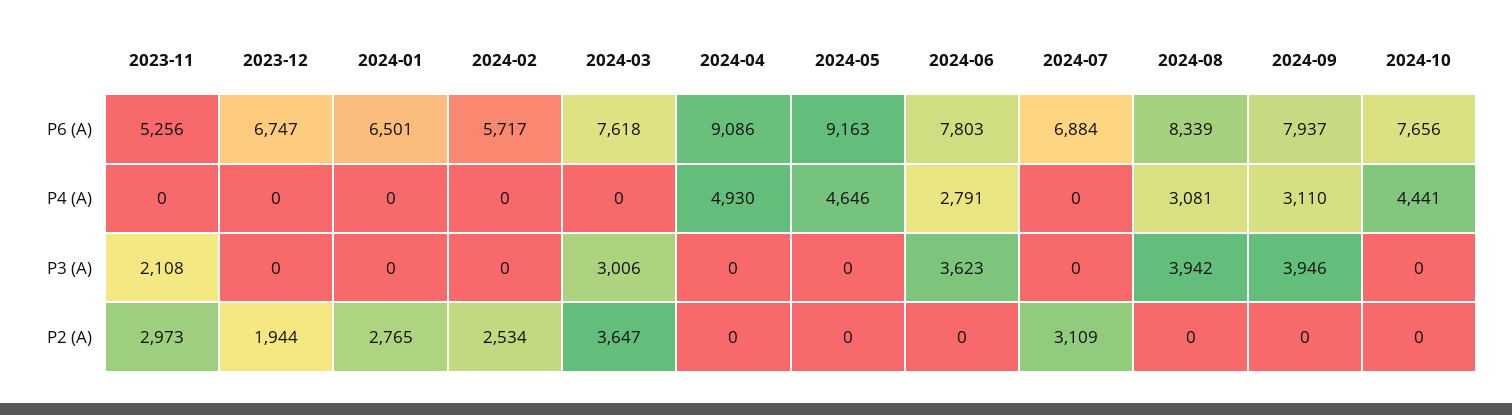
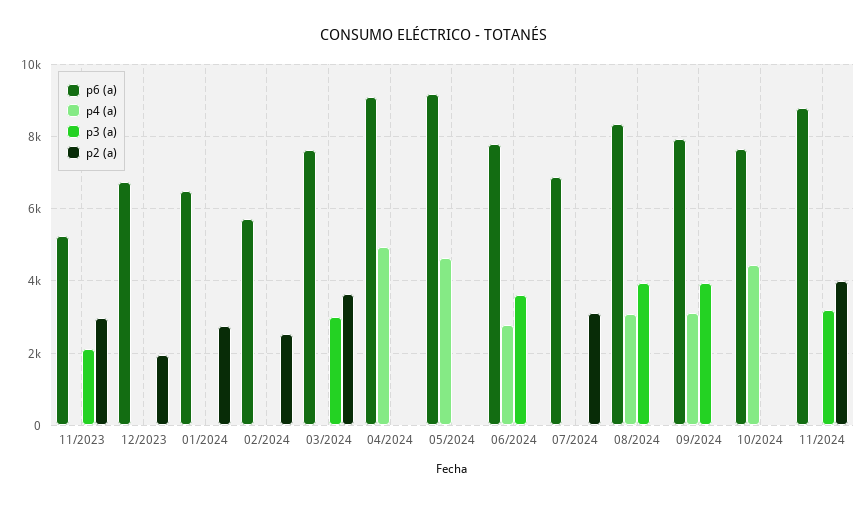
P6 (A), 11/2024: none -> 8800
P4 (A), 11/2024: none -> 0
P3 (A), 11/2024: none -> 3200
P2 (A), 11/2024: none -> 4000

